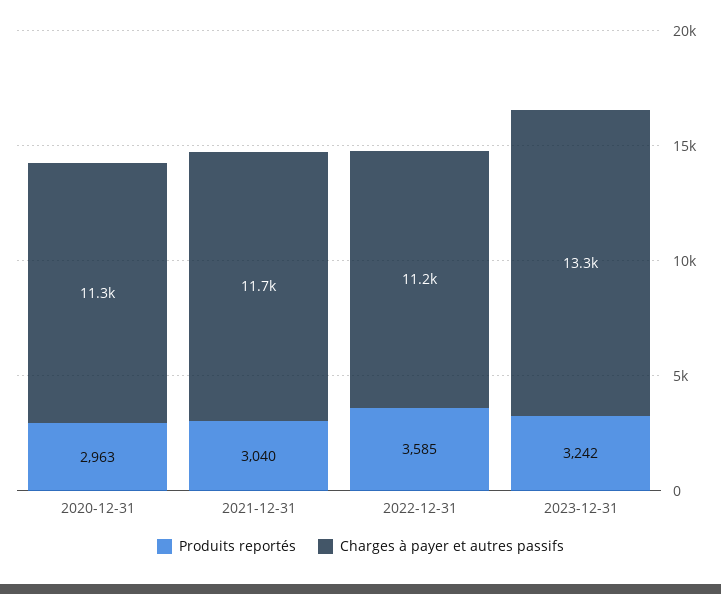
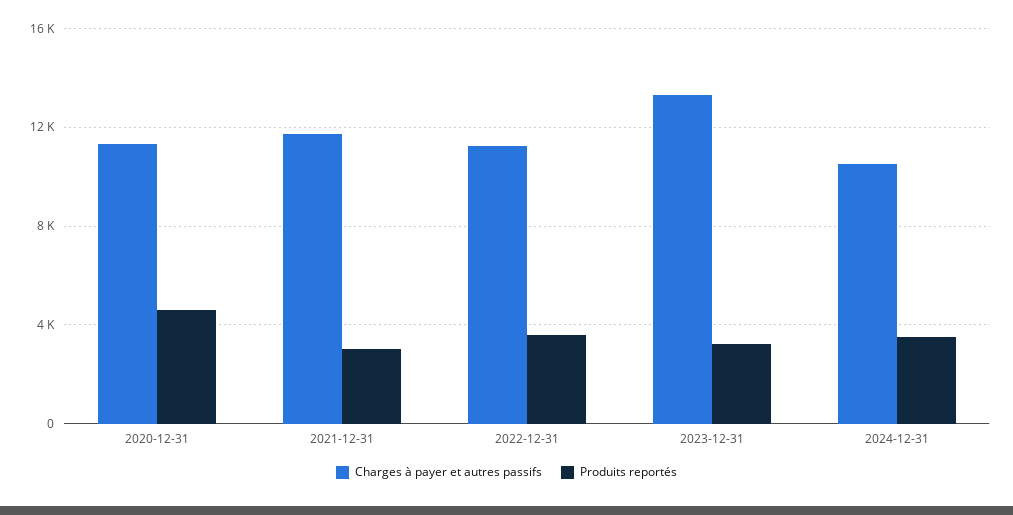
Produits reportés, 2020-12-31: 2963 -> 4500
Charges à payer et autres passifs, 2024-12-31: none -> 10500
Produits reportés, 2024-12-31: none -> 3500

